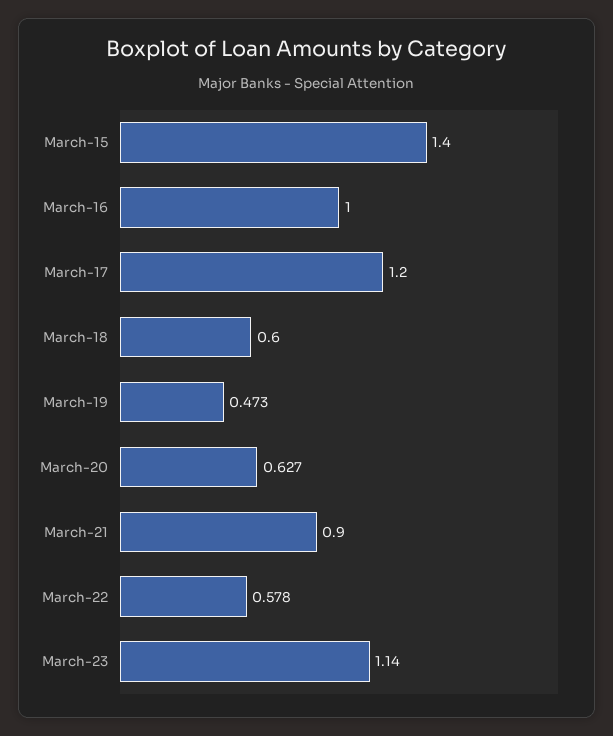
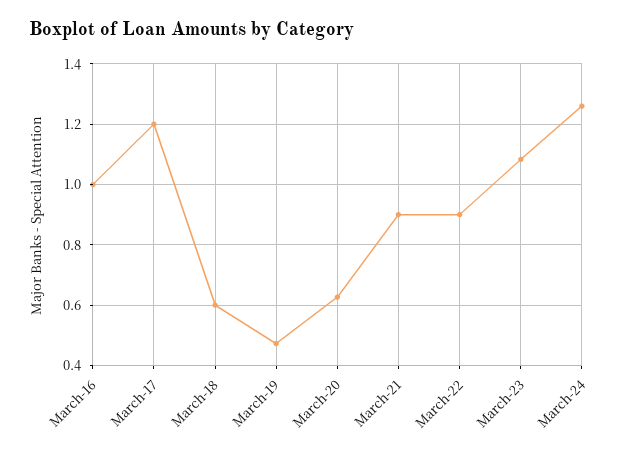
March-15: 1.4 -> none
March-22: 0.578 -> 0.9
March-23: 1.14 -> 1.08
March-24: none -> 1.26

